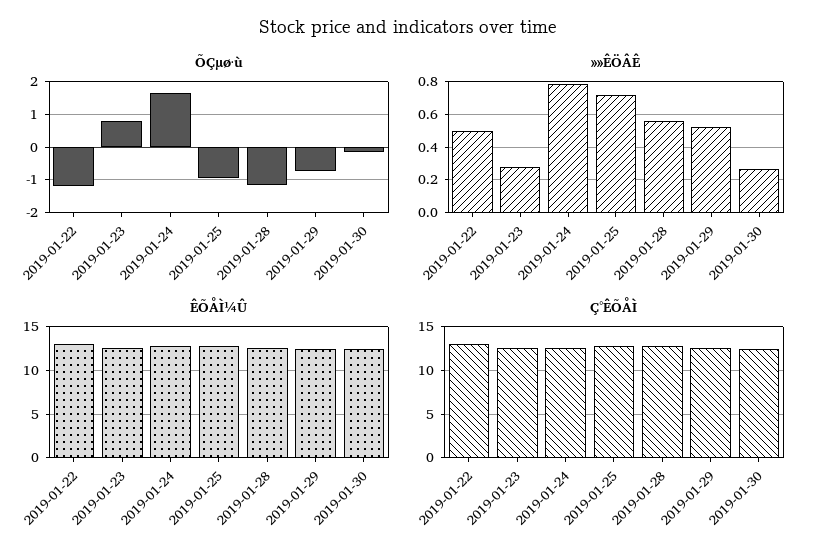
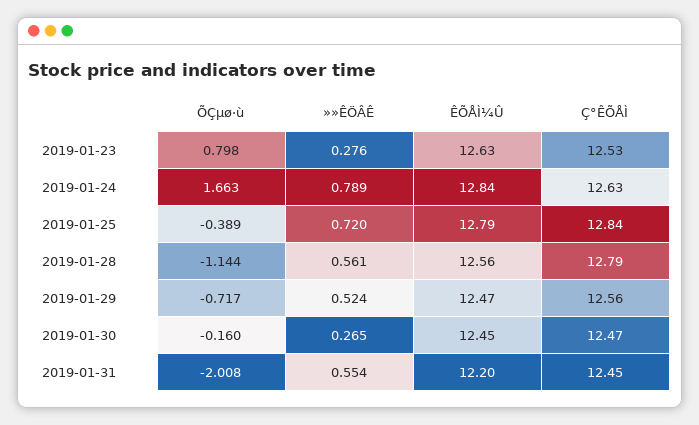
ÕÇµø·ù, 2019-01-22: -1.2 -> none
ÕÇµø·ù, 2019-01-25: -1 -> -0.389
»»ÊÖÂÊ, 2019-01-22: 0.5 -> none
ÊÕÅÌ¼Û, 2019-01-22: 13 -> none
Ç°ÊÕÅÌ, 2019-01-22: 13 -> none
ÕÇµø·ù, 2019-01-31: none -> -2.008
»»ÊÖÂÊ, 2019-01-31: none -> 0.554
ÊÕÅÌ¼Û, 2019-01-31: none -> 12.2
Ç°ÊÕÅÌ, 2019-01-31: none -> 12.45

